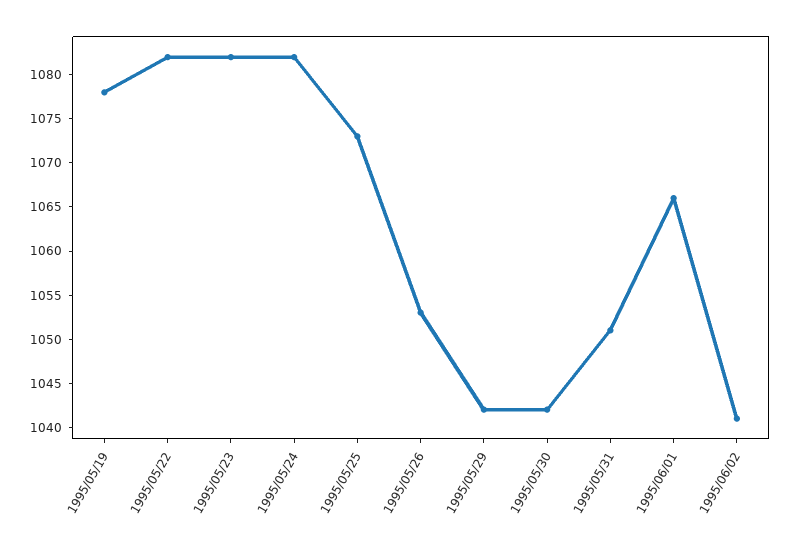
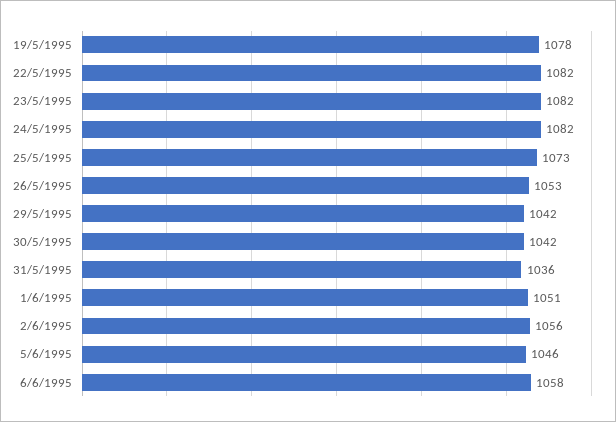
1995/05/31: 1051 -> 1036
1995/06/01: 1066 -> 1051
1995/06/02: 1041 -> 1056
5/6/1995: none -> 1046
6/6/1995: none -> 1058

